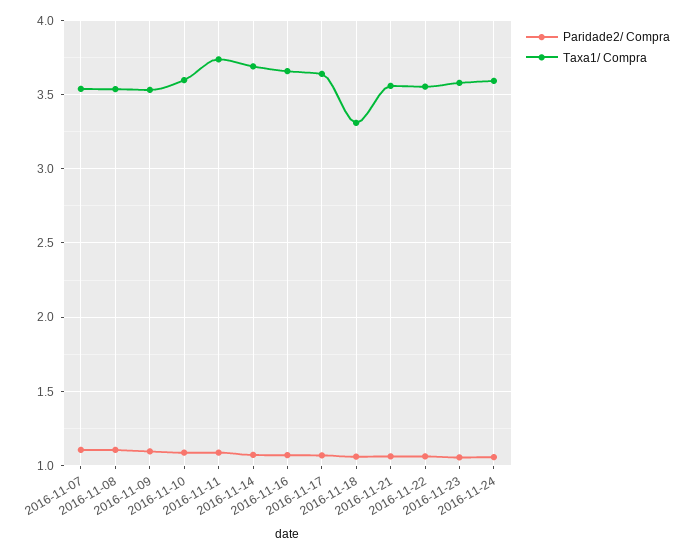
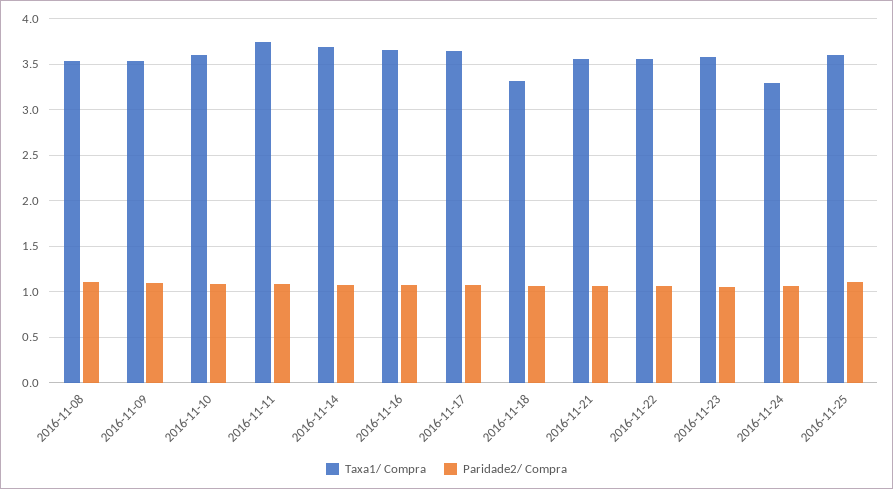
Paridade2/ Compra, 2016-11-07: 1.1 -> none
Taxa1/ Compra, 2016-11-07: 3.55 -> none
Taxa1/ Compra, 2016-11-24: 3.6 -> 3.3
Taxa1/ Compra, 2016-11-25: none -> 3.6
Paridade2/ Compra, 2016-11-25: none -> 1.1

